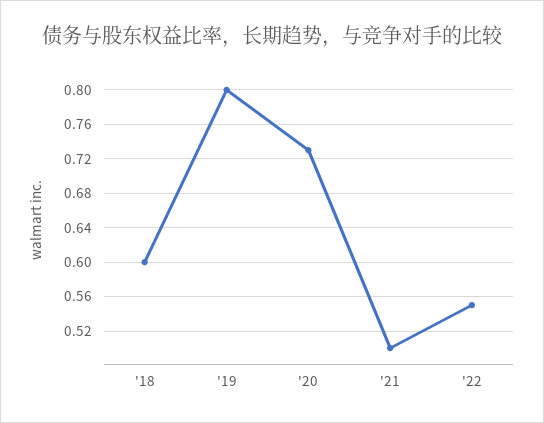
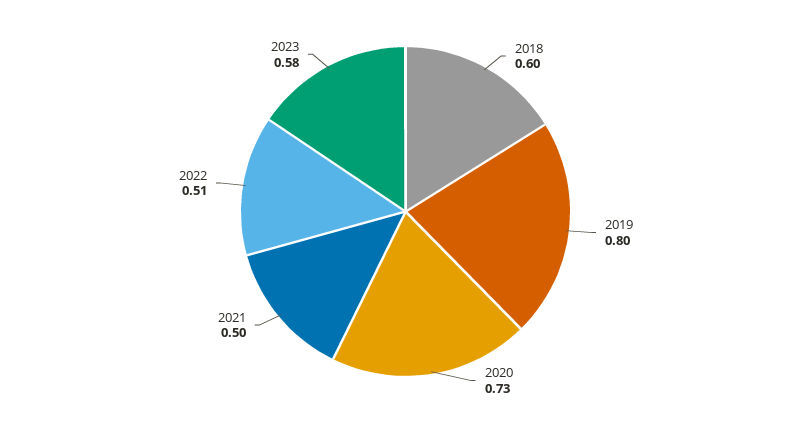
'22: 0.55 -> 0.51
2023: none -> 0.58

